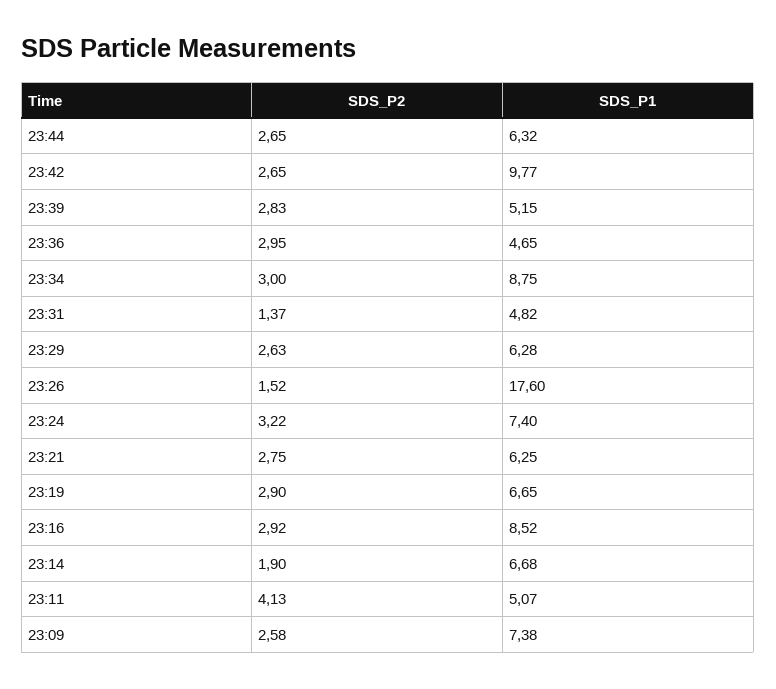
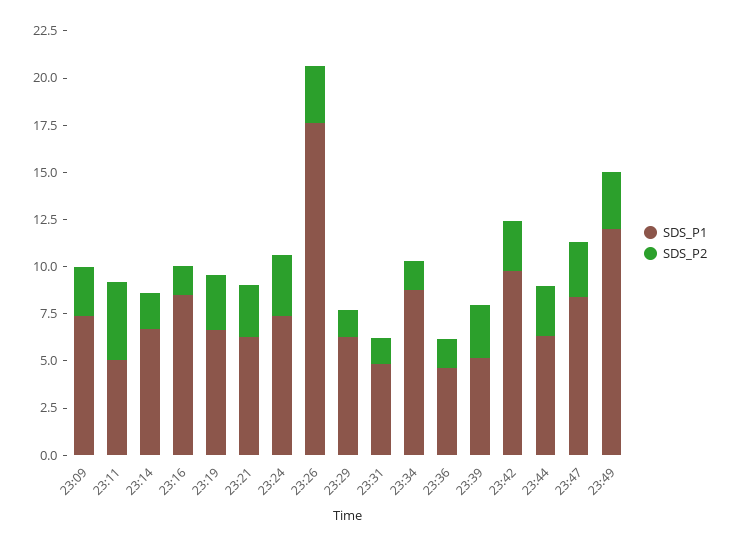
SDS_P2, 23:36: 2.95 -> 1.5
SDS_P2, 23:34: 3 -> 1.5
SDS_P2, 23:29: 2.63 -> 1.5
SDS_P2, 23:26: 1.52 -> 3
SDS_P2, 23:16: 2.92 -> 1.5
SDS_P1, 23:47: none -> 8.5
SDS_P2, 23:47: none -> 3
SDS_P1, 23:49: none -> 12
SDS_P2, 23:49: none -> 3

